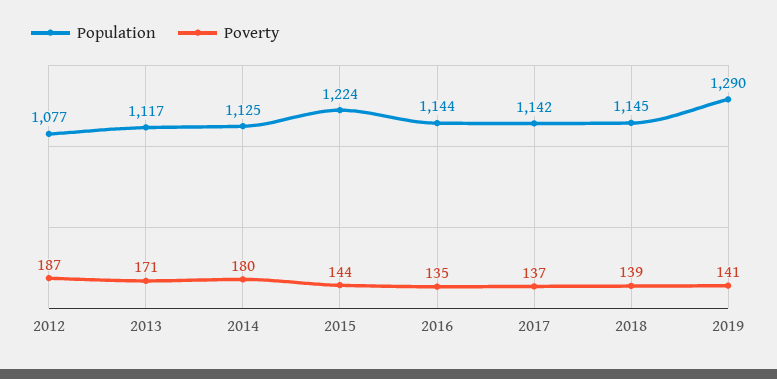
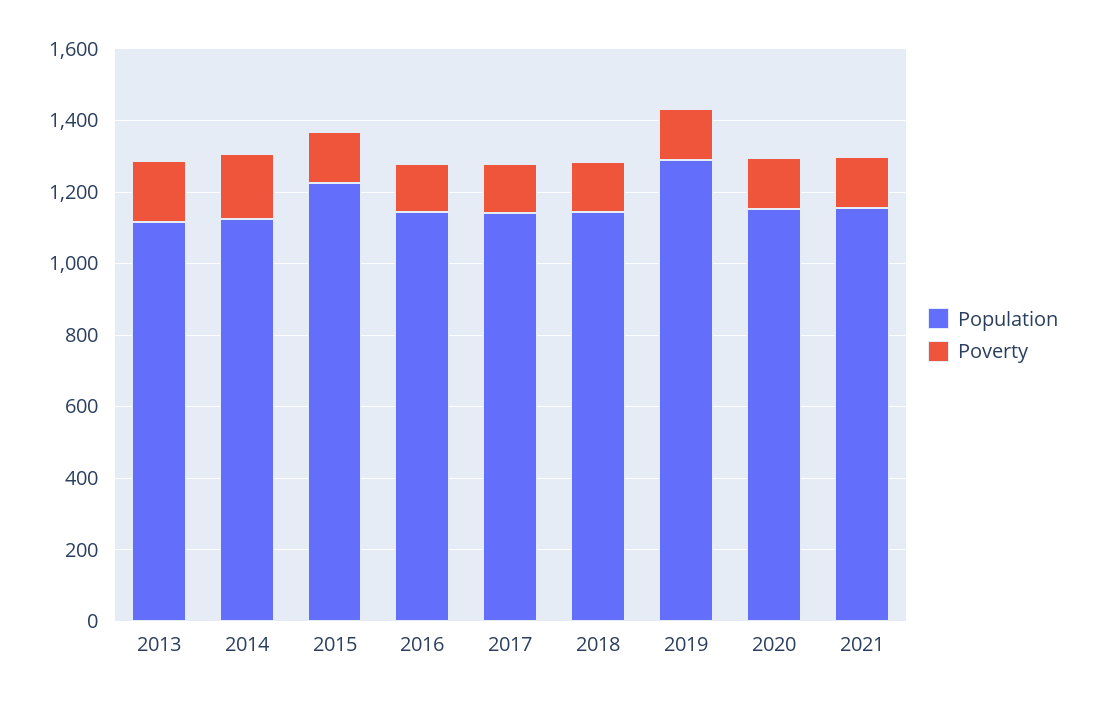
Population, 2012: 1077 -> none
Poverty, 2012: 187 -> none
Population, 2020: none -> 1150
Poverty, 2020: none -> 150
Population, 2021: none -> 1150
Poverty, 2021: none -> 150

